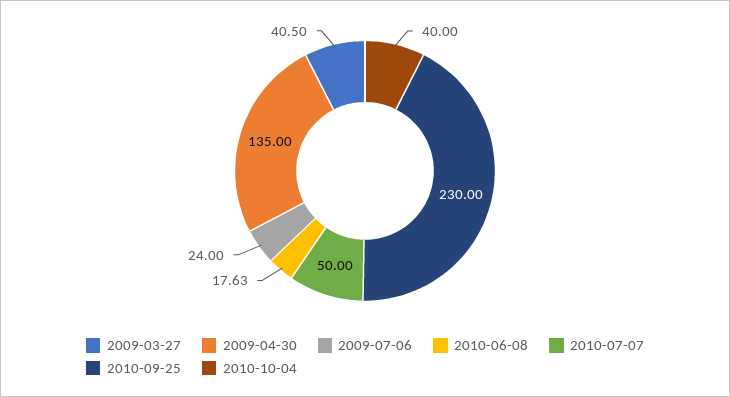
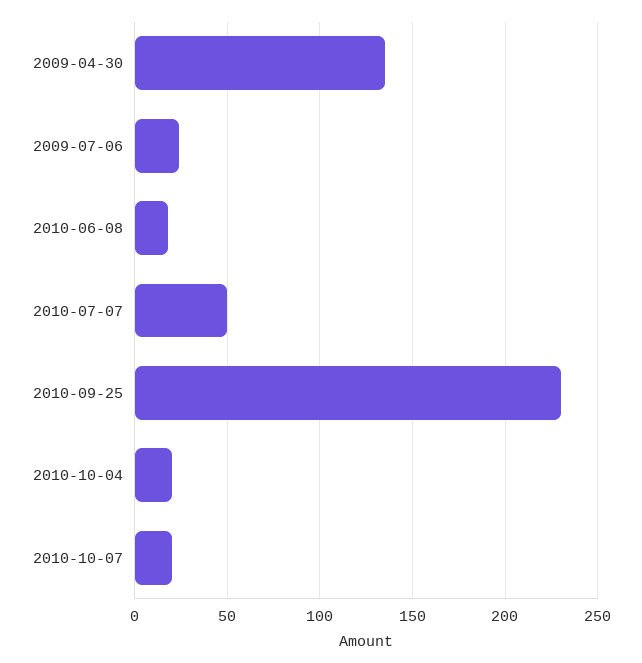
2009-03-27: 40.5 -> none
2010-10-04: 40 -> 20
2010-10-07: none -> 20

